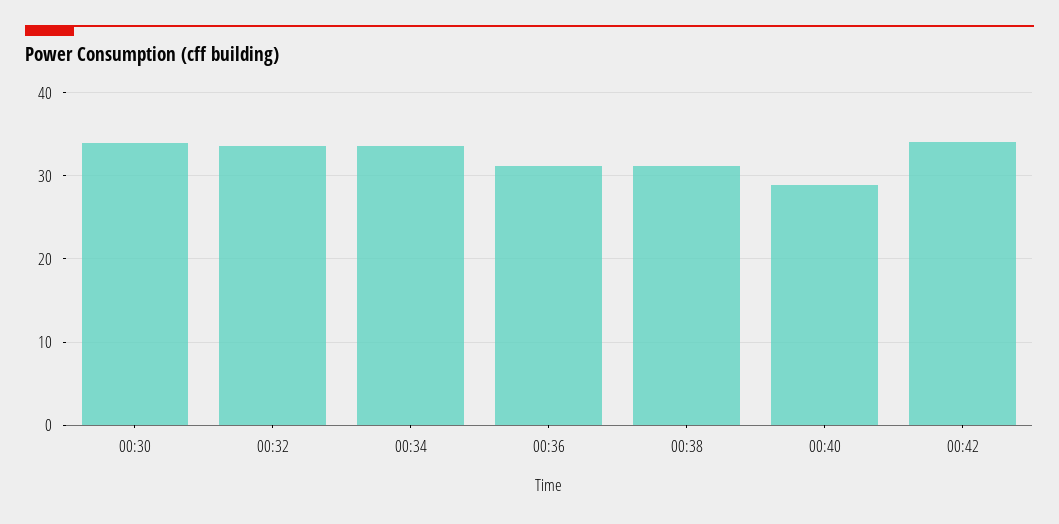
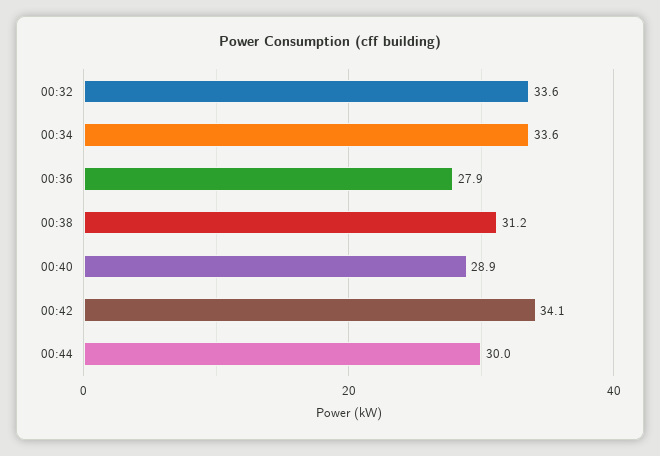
00:30: 34 -> none
00:36: 31 -> 27.9
00:44: none -> 30

